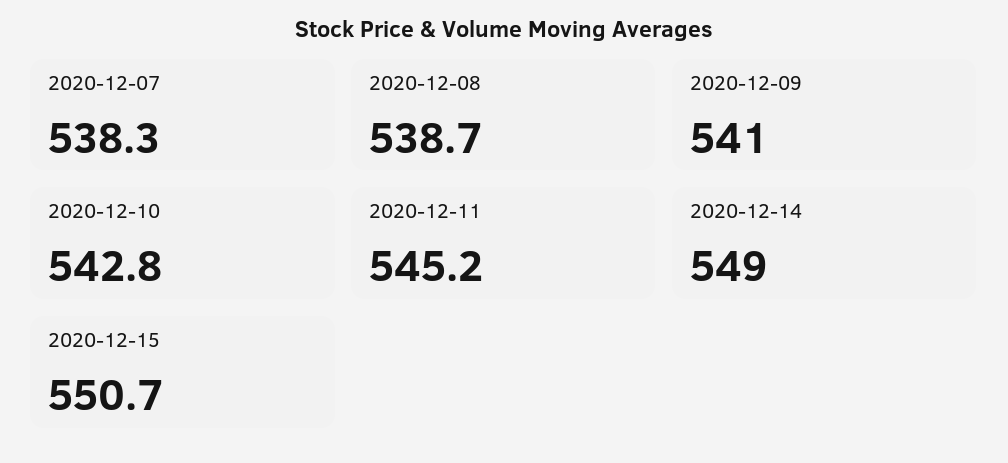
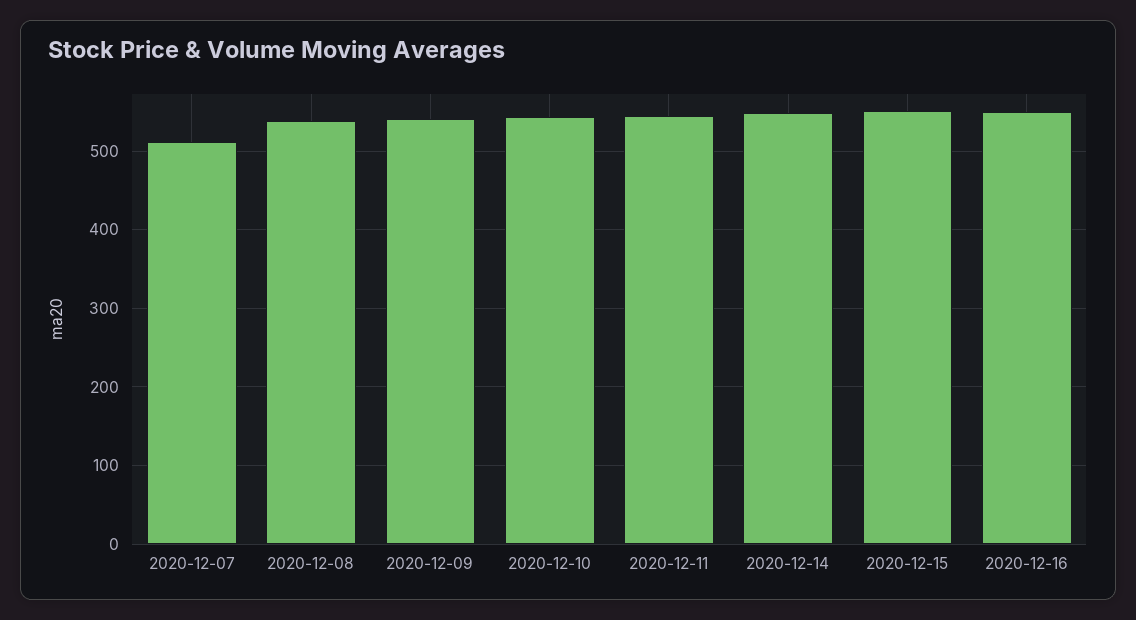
2020-12-07: 538.3 -> 510
2020-12-16: none -> 550

